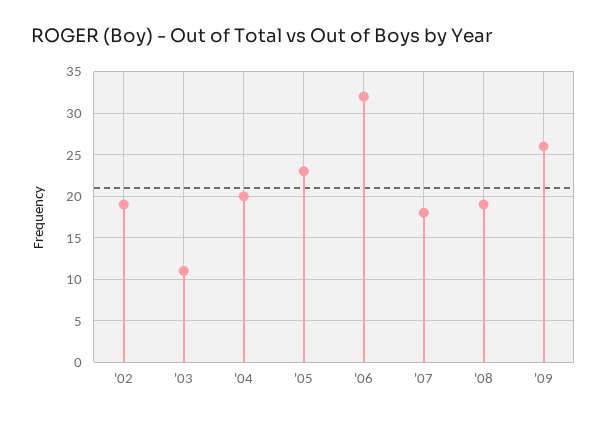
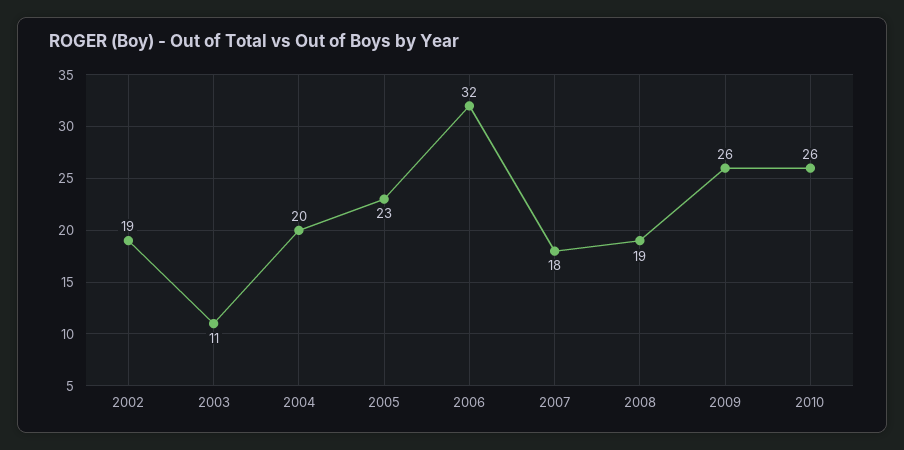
2010: none -> 26

